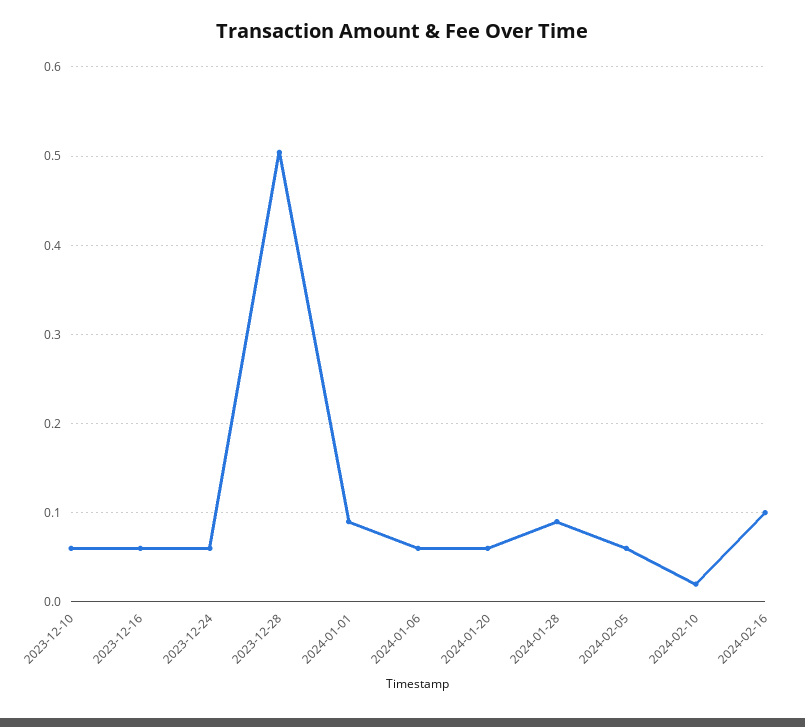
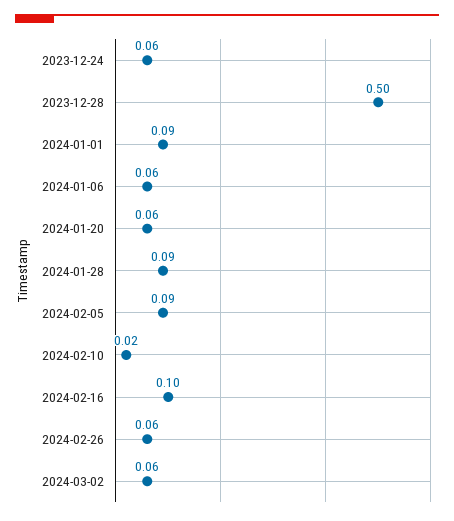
2023-12-10: 0.06 -> none
2023-12-16: 0.06 -> none
2024-02-05: 0.06 -> 0.09
2024-02-26: none -> 0.06
2024-03-02: none -> 0.06

